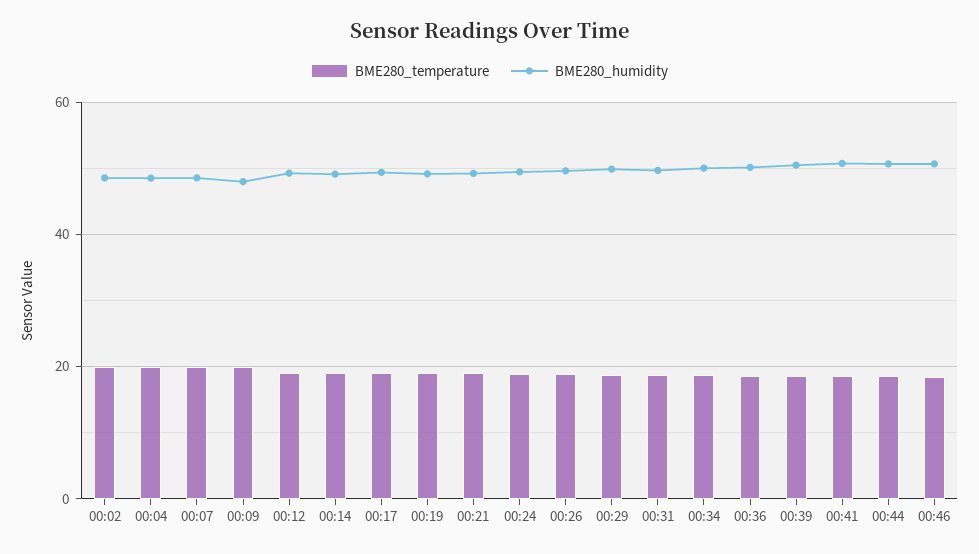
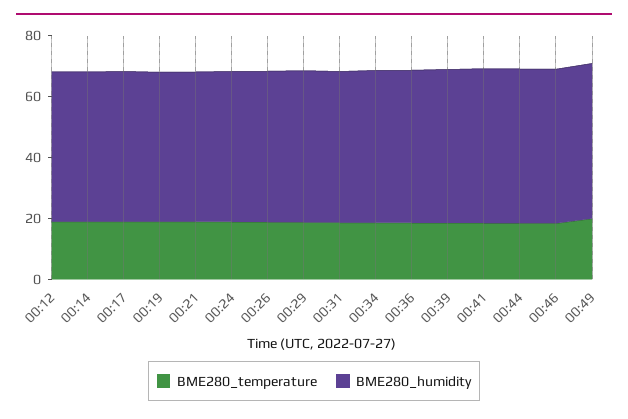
BME280_temperature, 00:02: 20 -> none
BME280_humidity, 00:02: 48 -> none
BME280_temperature, 00:04: 20 -> none
BME280_humidity, 00:04: 48 -> none
BME280_temperature, 00:07: 20 -> none
BME280_humidity, 00:07: 48 -> none
BME280_temperature, 00:09: 20 -> none
BME280_humidity, 00:09: 48 -> none
BME280_temperature, 00:49: none -> 20
BME280_humidity, 00:49: none -> 50

